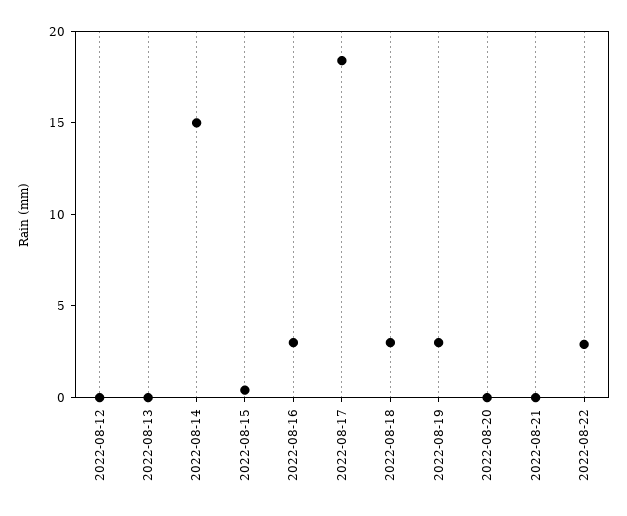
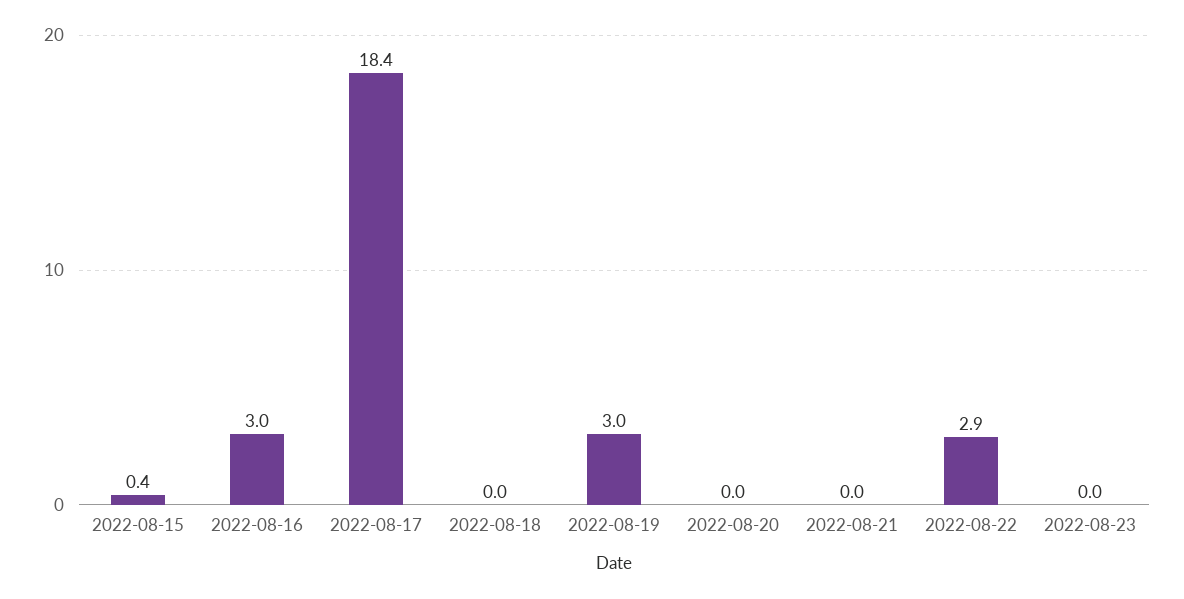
2022-08-12: 0 -> none
2022-08-13: 0 -> none
2022-08-14: 15 -> none
2022-08-18: 3 -> 0
2022-08-23: none -> 0

